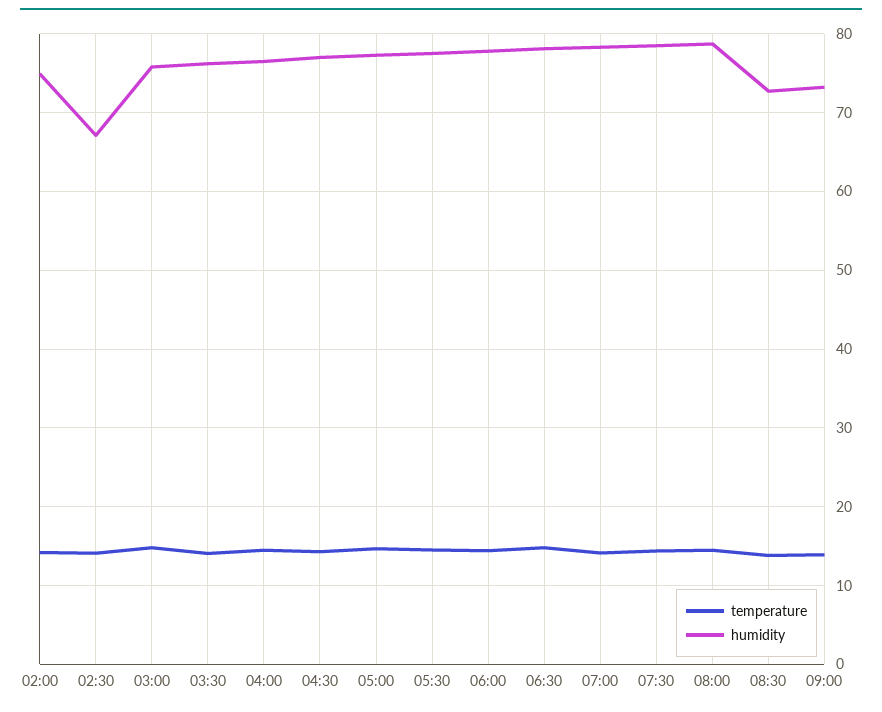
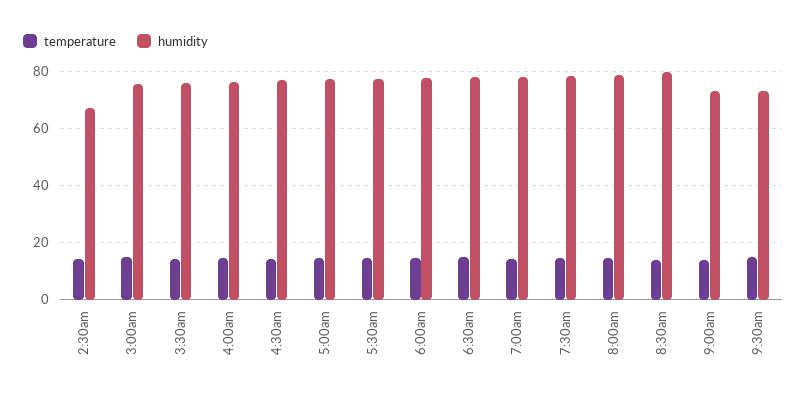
temperature, 02:00: 14 -> none
humidity, 02:00: 75 -> none
humidity, 08:30: 73 -> 80
temperature, 9:30am: none -> 15
humidity, 9:30am: none -> 72.5

